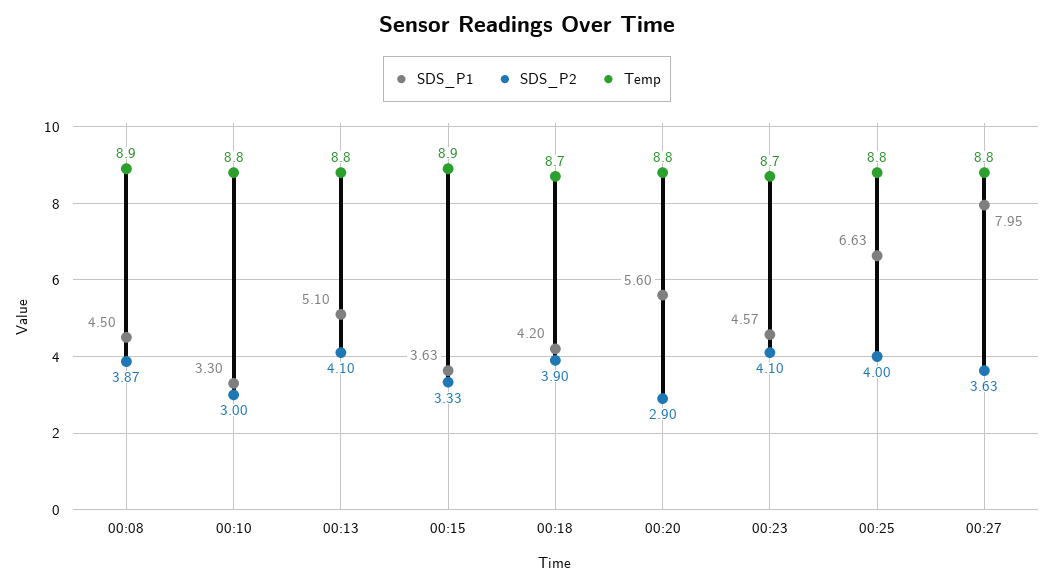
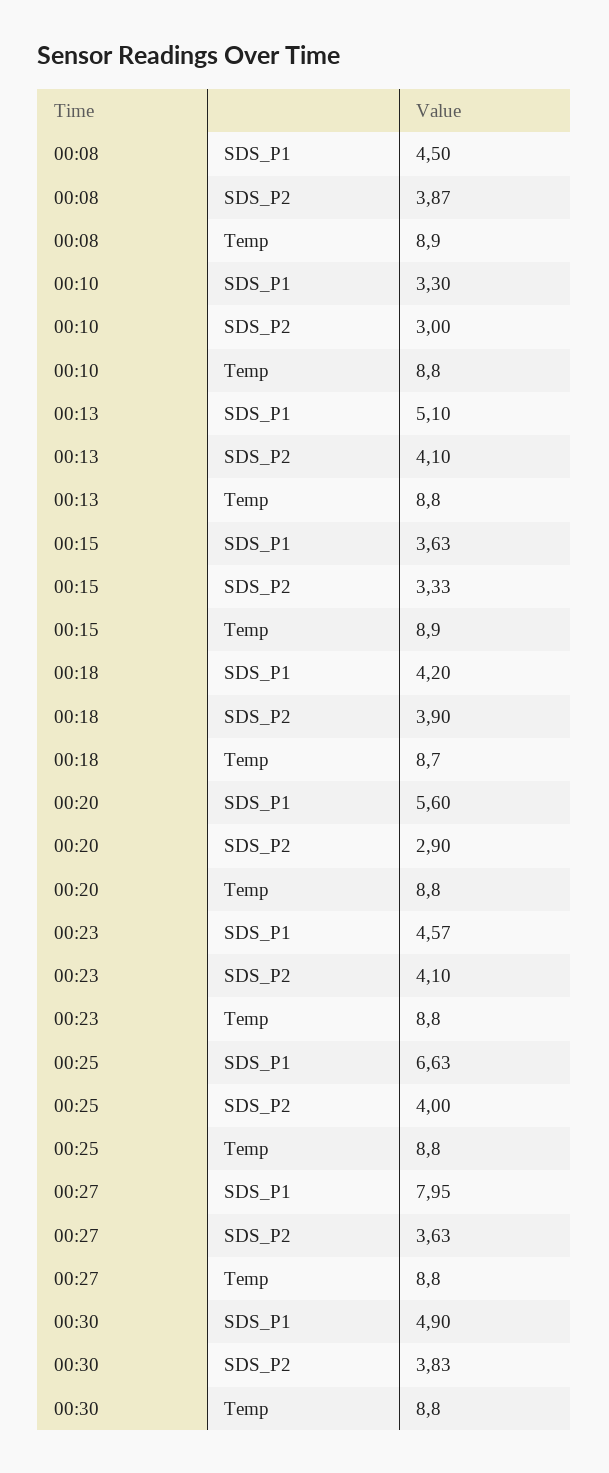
Temp, 00:23: 8.7 -> 8.8
SDS_P1, 00:30: none -> 4.9
SDS_P2, 00:30: none -> 3.83
Temp, 00:30: none -> 8.8

